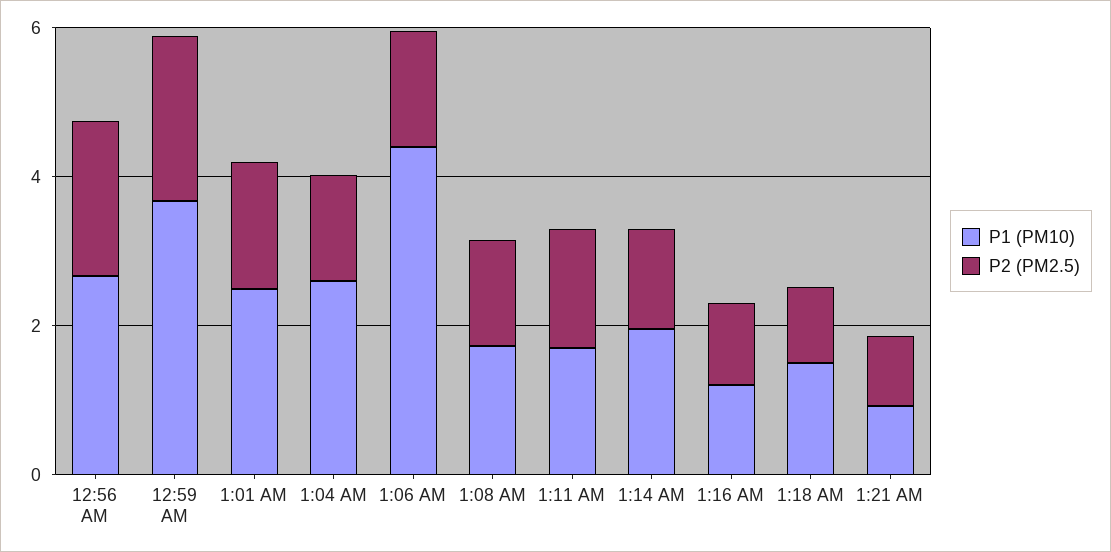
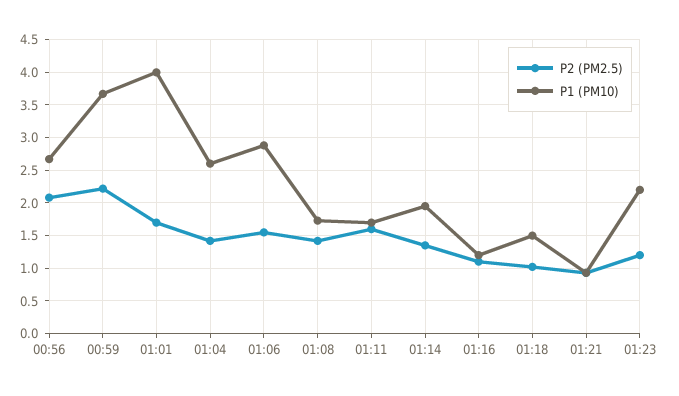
P1 (PM10), 1:01 AM: 2.5 -> 4
P1 (PM10), 1:06 AM: 4.5 -> 2.9
P2 (PM2.5), 01:23: none -> 1.2
P1 (PM10), 01:23: none -> 2.2

